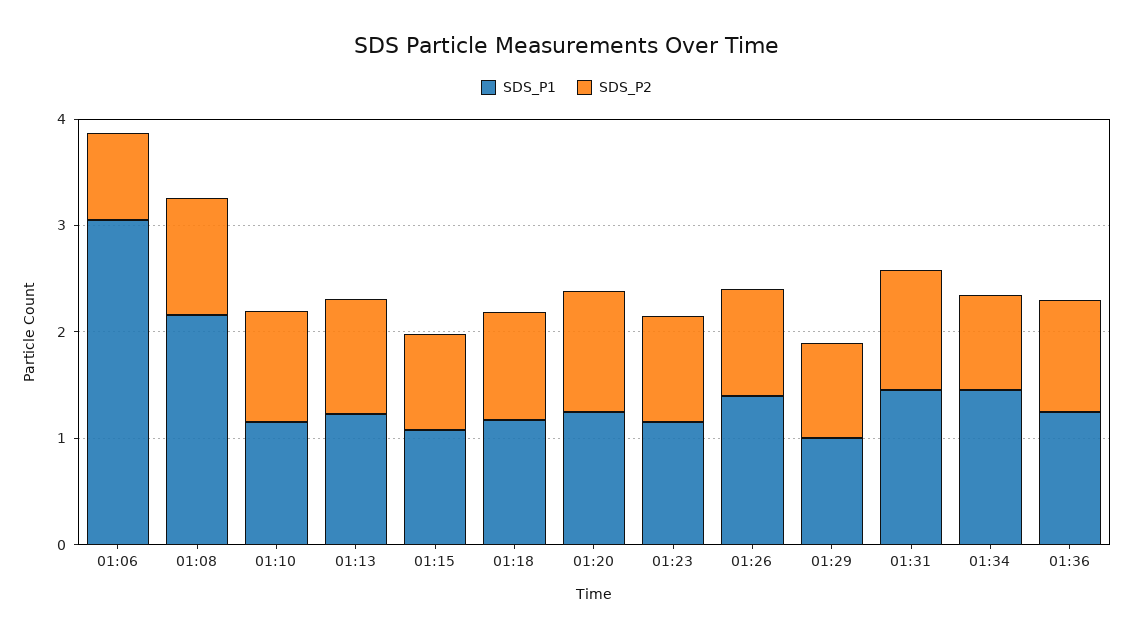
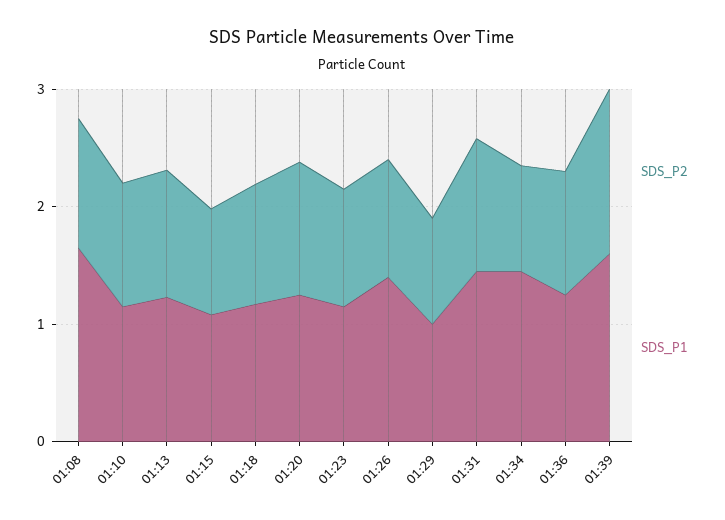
SDS_P1, 01:06: 3 -> none
SDS_P2, 01:06: 0.8 -> none
SDS_P1, 01:08: 2.2 -> 1.6
SDS_P2, 01:39: none -> 1.4
SDS_P1, 01:39: none -> 1.6

